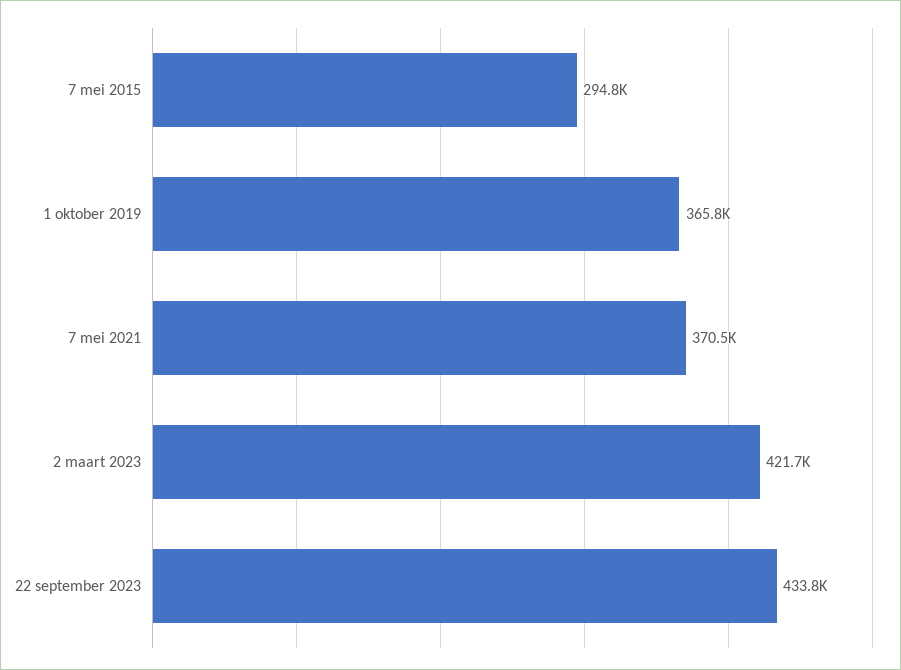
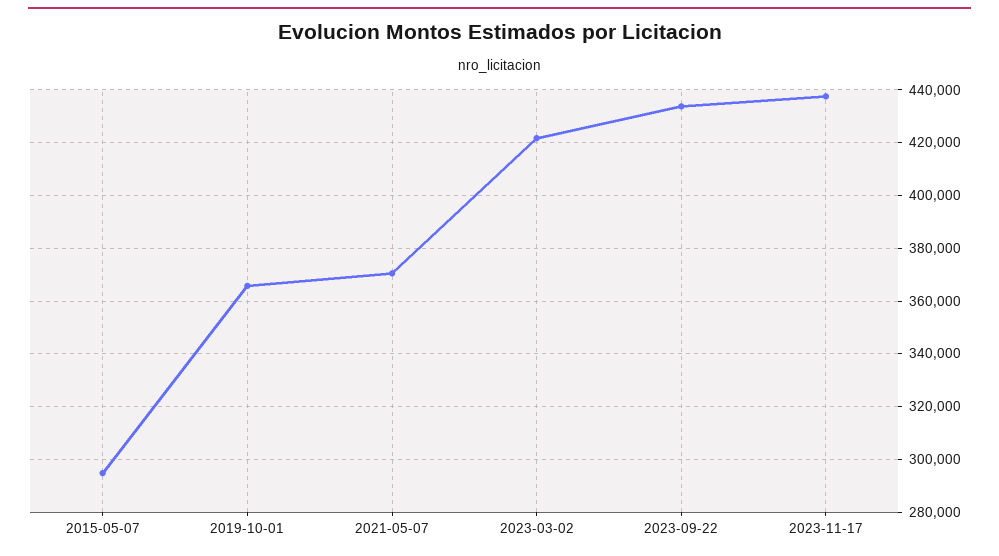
2023-11-17: none -> 437500

